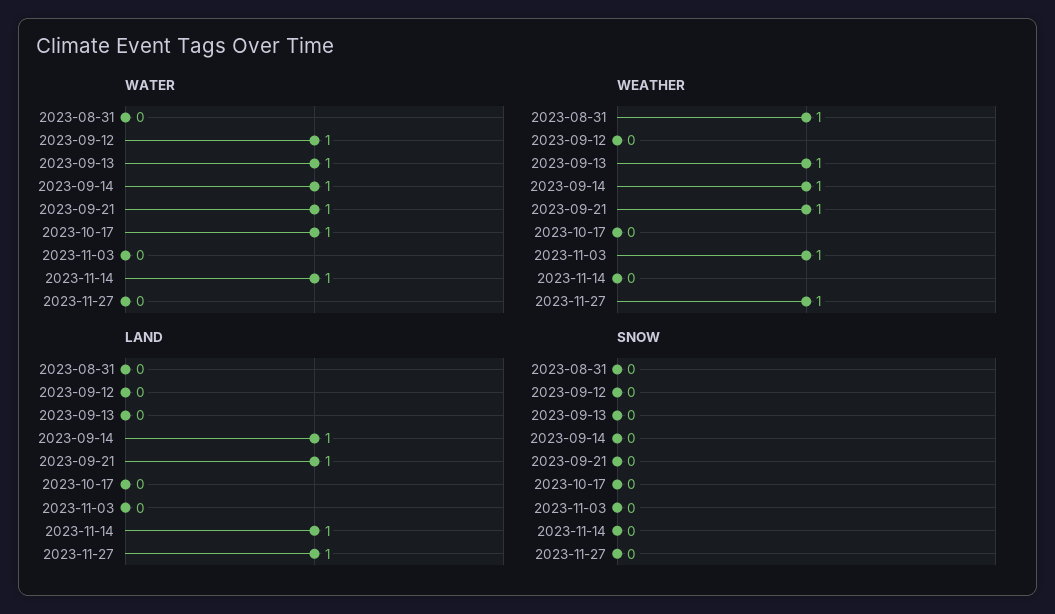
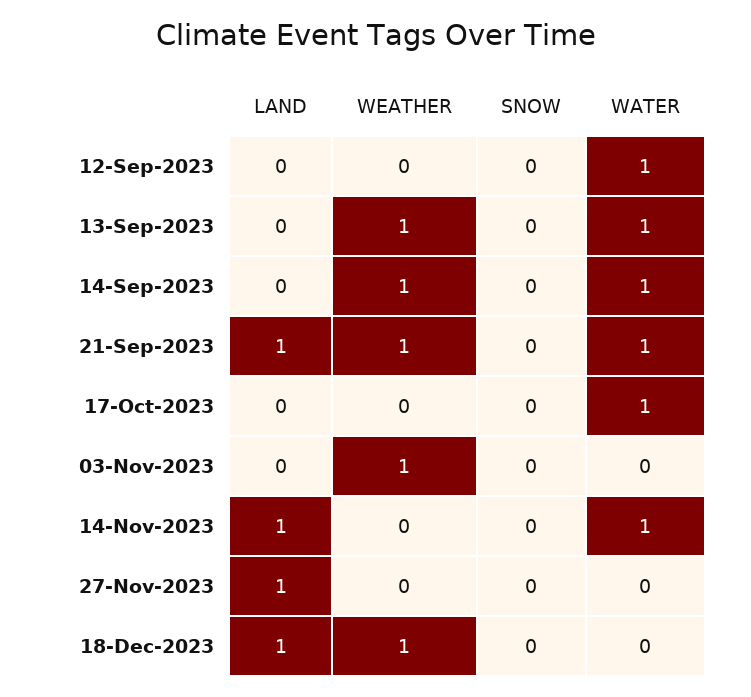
WATER, 2023-08-31: 0 -> none
WEATHER, 2023-08-31: 1 -> none
WEATHER, 2023-11-27: 1 -> 0
LAND, 2023-08-31: 0 -> none
LAND, 2023-09-14: 1 -> 0
SNOW, 2023-08-31: 0 -> none
LAND, 18-Dec-2023: none -> 1
WEATHER, 18-Dec-2023: none -> 1
SNOW, 18-Dec-2023: none -> 0
WATER, 18-Dec-2023: none -> 0

